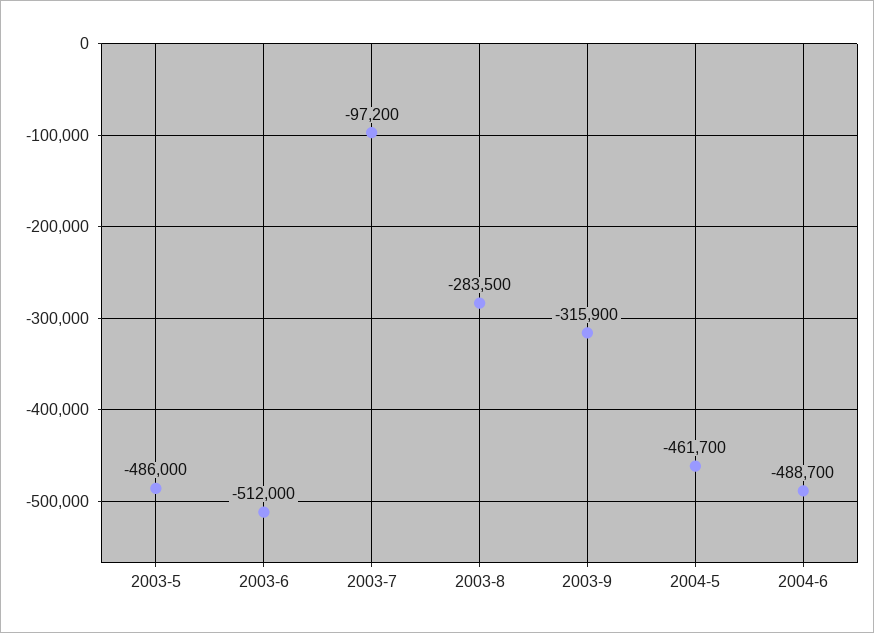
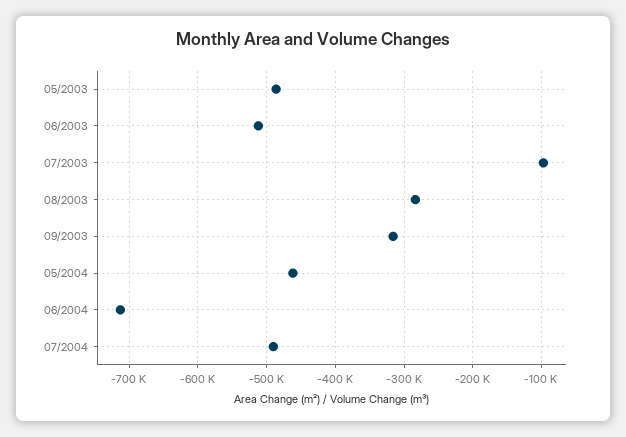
2004-6: -488700 -> -710000
07/2004: none -> -490000

